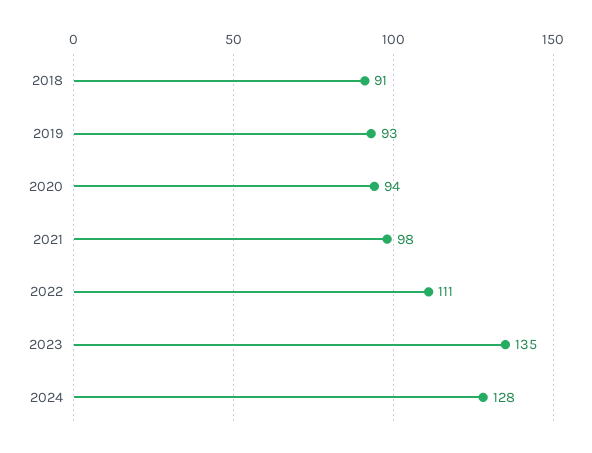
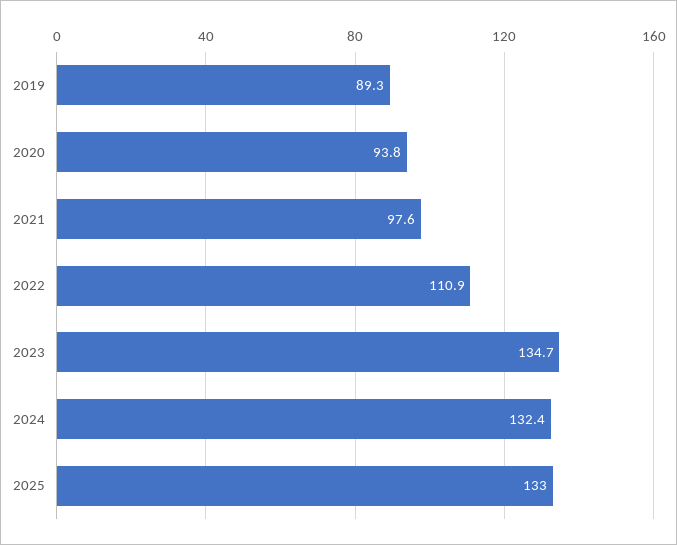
2018: 91 -> none
2019: 93 -> 89.3
2024: 128 -> 132.4
2025: none -> 133

